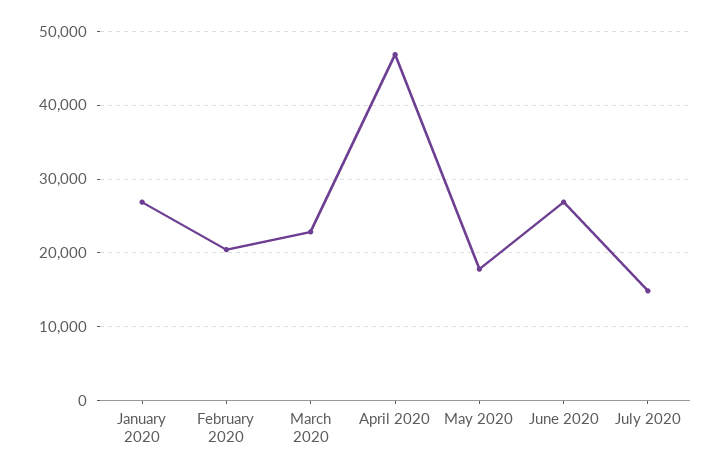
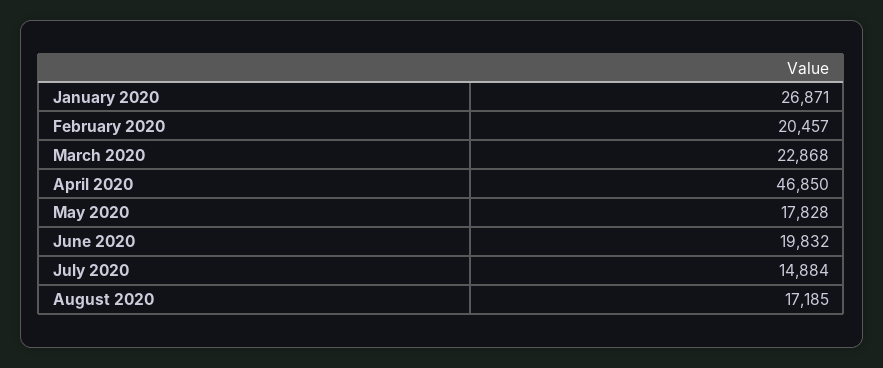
June 2020: 27000 -> 19832
August 2020: none -> 17185

